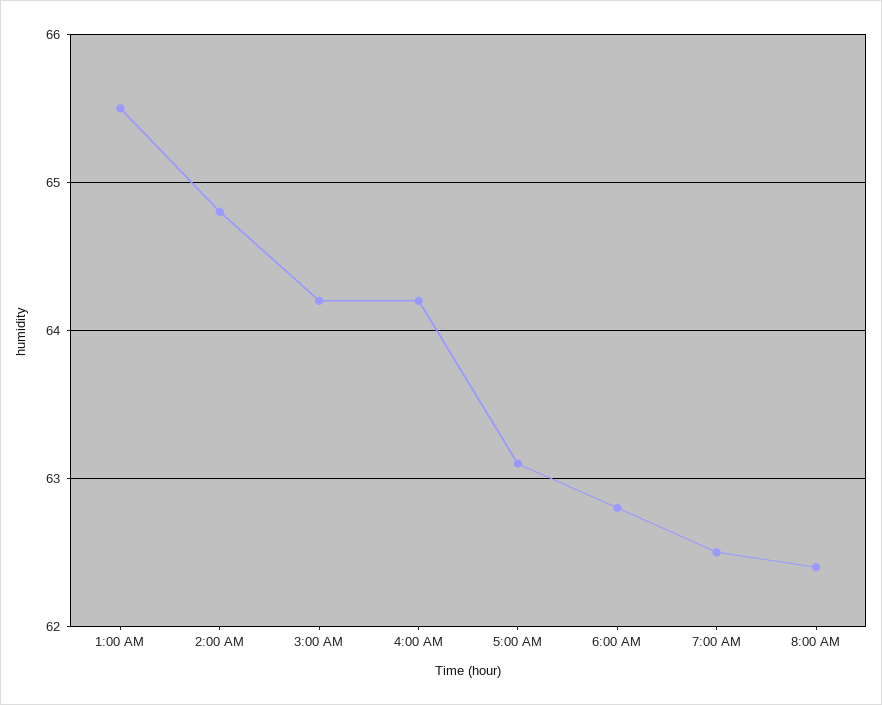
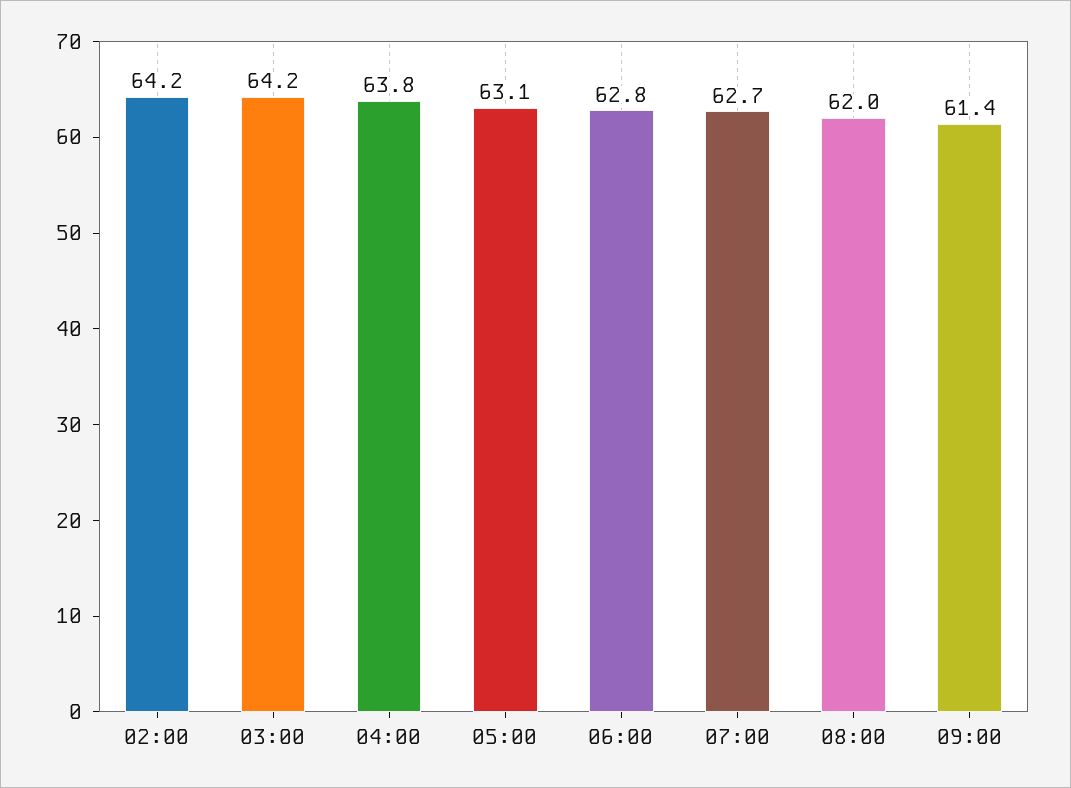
1:00 AM: 65.5 -> none
2:00 AM: 64.8 -> 64.2
4:00 AM: 64.2 -> 63.8
7:00 AM: 62.5 -> 62.7
8:00 AM: 62.4 -> 62
09:00: none -> 61.4

